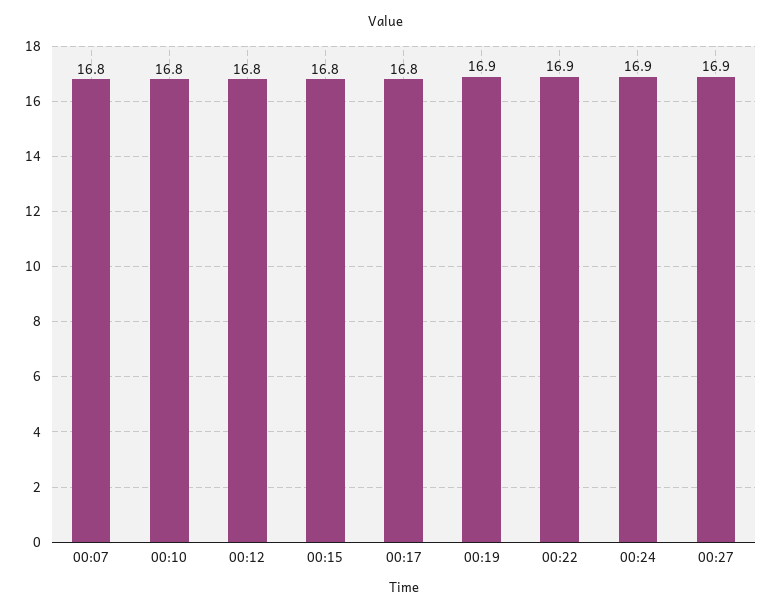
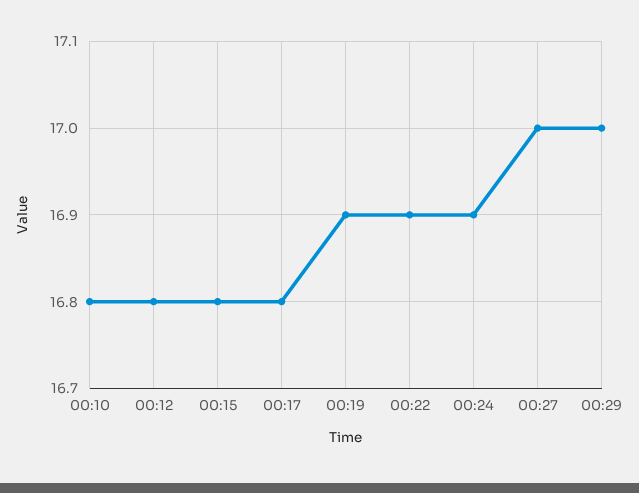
00:07: 16.8 -> none
00:27: 16.9 -> 17
00:29: none -> 17

